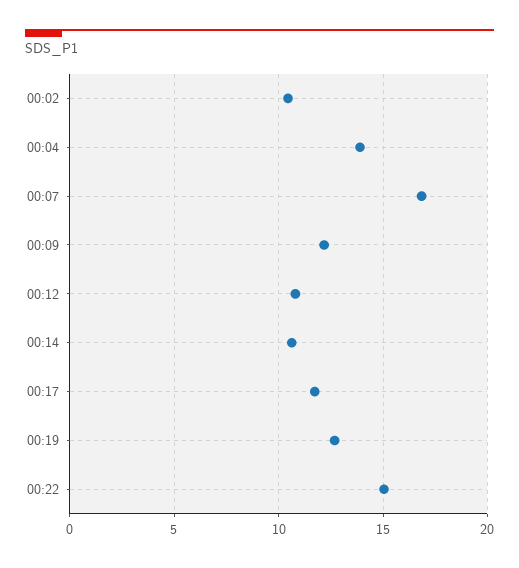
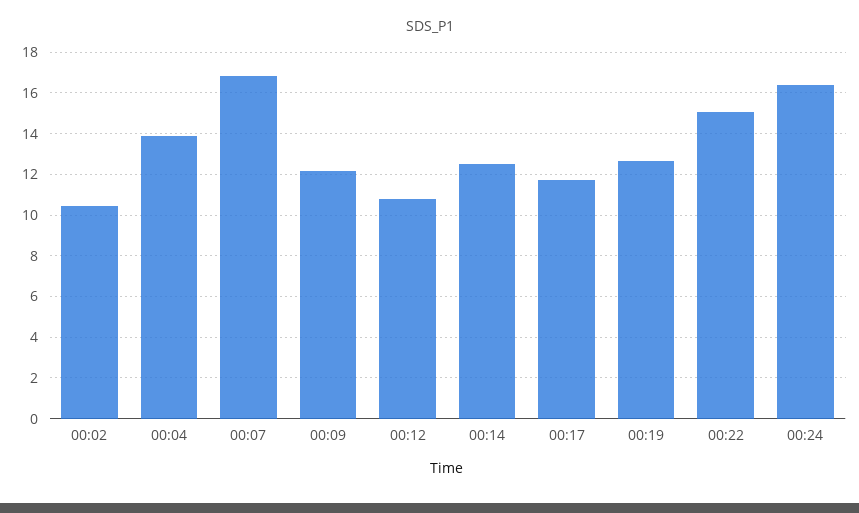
00:14: 10.5 -> 12.5
00:24: none -> 16.5

